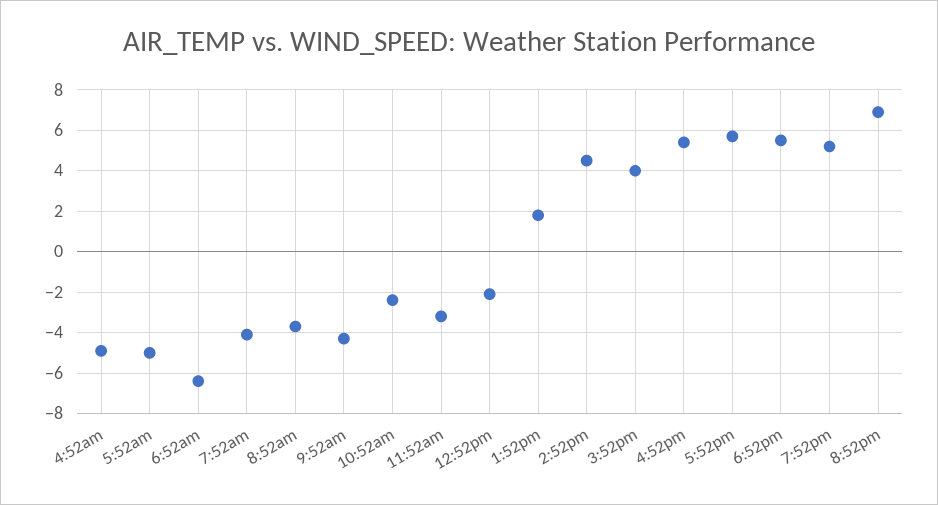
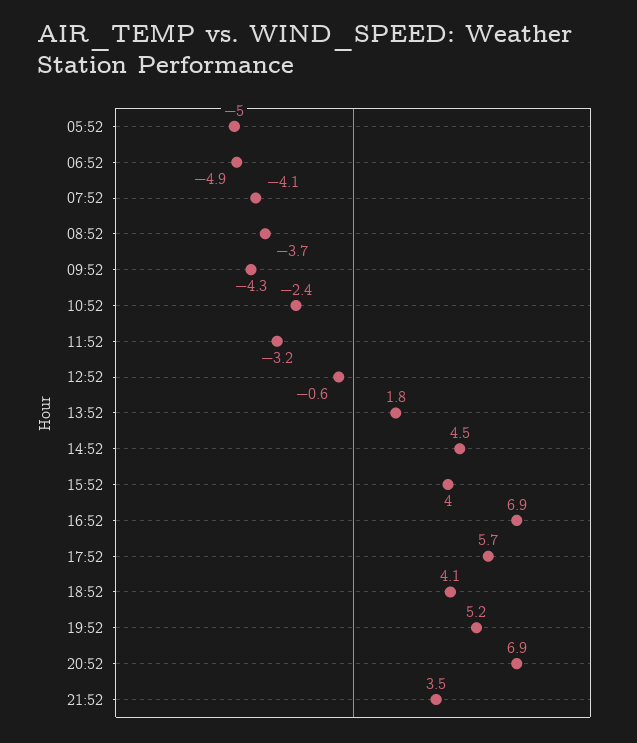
4:52am: -5 -> none
6:52am: -6.5 -> -4.9
12:52pm: -2 -> -0.6
4:52pm: 5.5 -> 6.9
6:52pm: 5.5 -> 4.1
21:52: none -> 3.5

